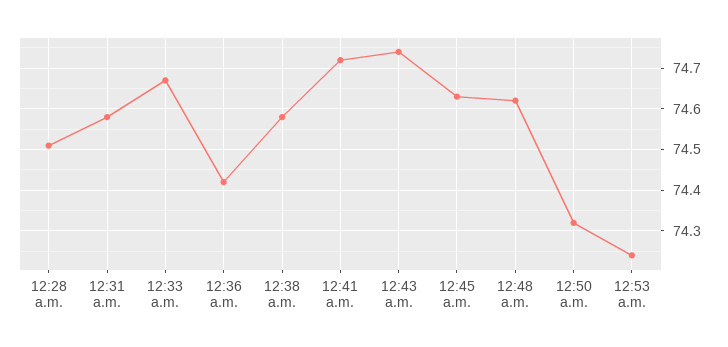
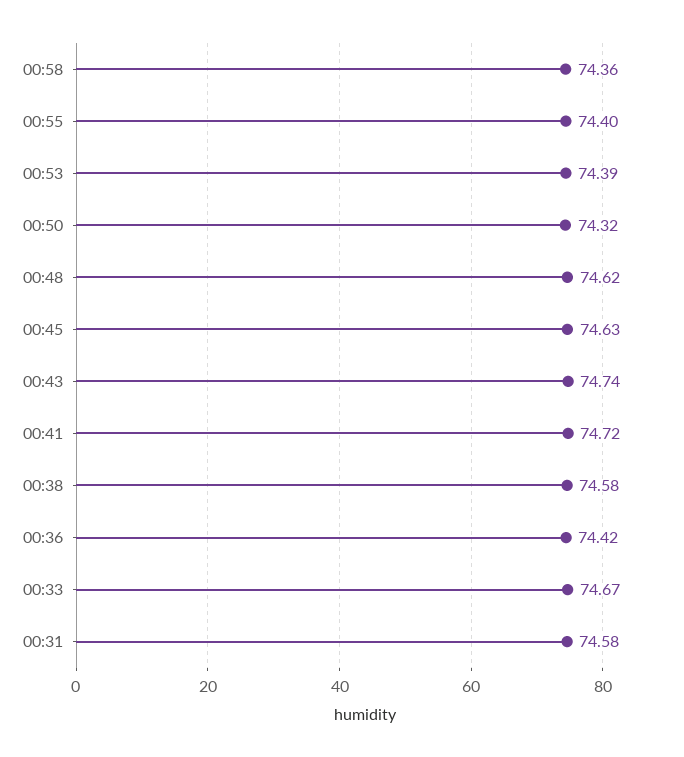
12:28 a.m.: 74.5 -> none
12:53 a.m.: 74.25 -> 74.39
00:58: none -> 74.36
00:55: none -> 74.4

